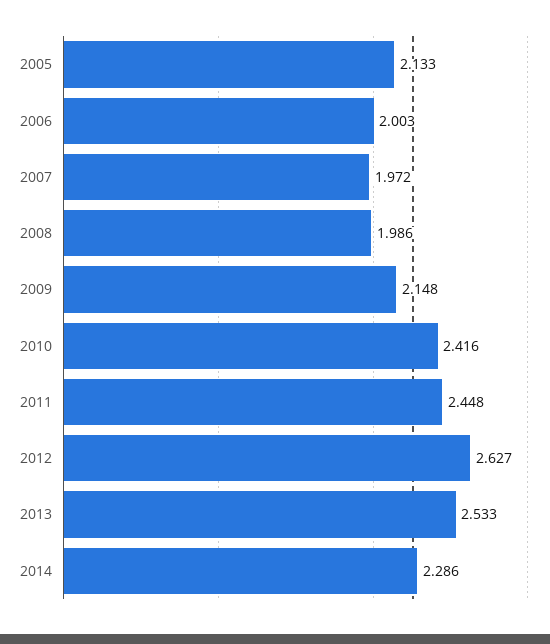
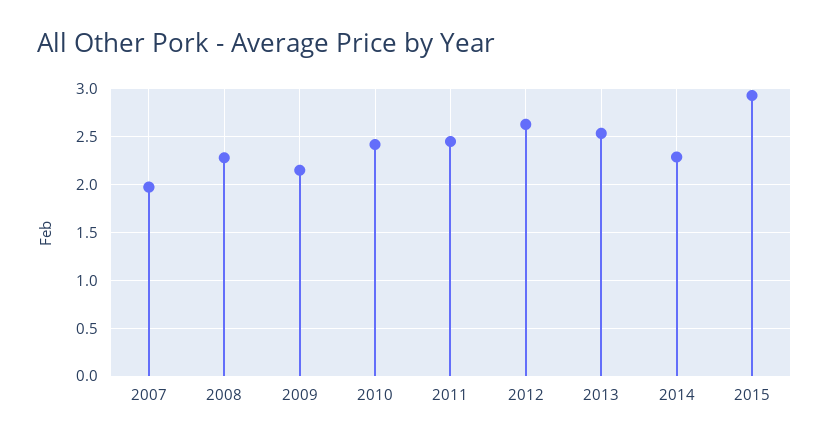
2005: 2.133 -> none
2006: 2.003 -> none
2008: 1.986 -> 2.3
2015: none -> 2.9

